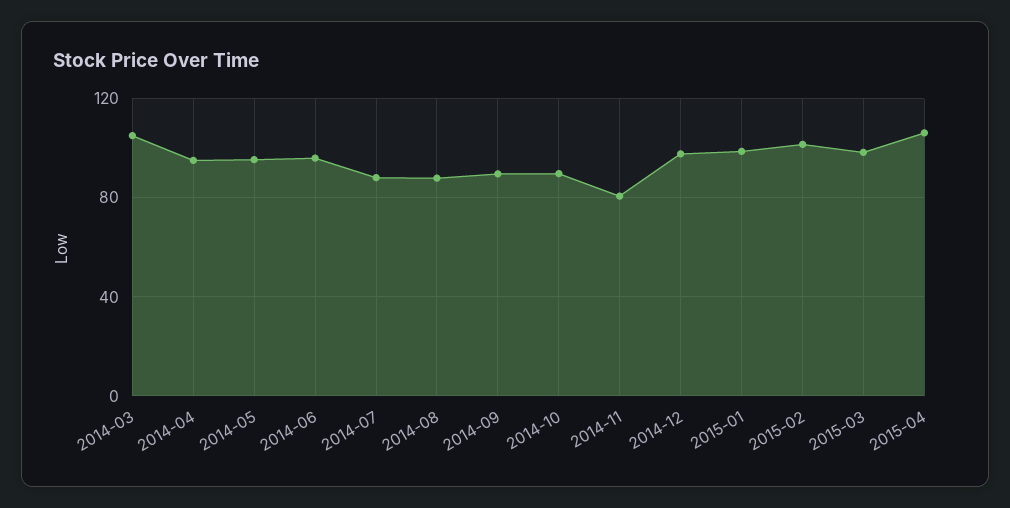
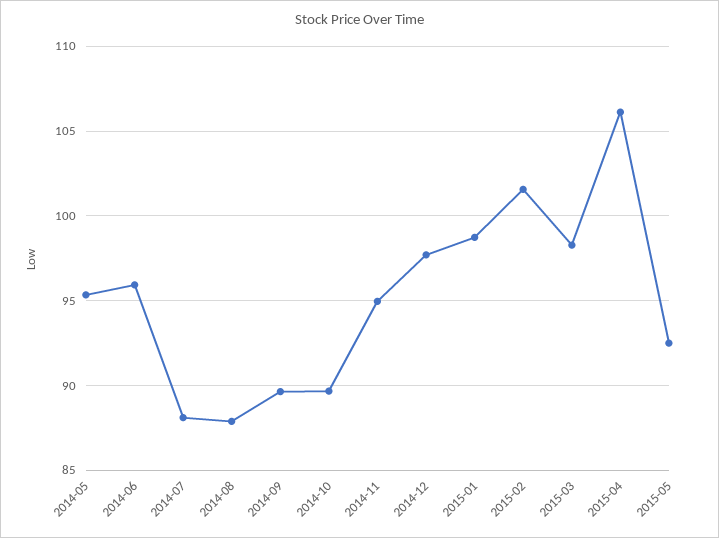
2014-03: 105 -> none
2014-04: 95 -> none
2014-11: 80 -> 95
2015-05: none -> 92.5

